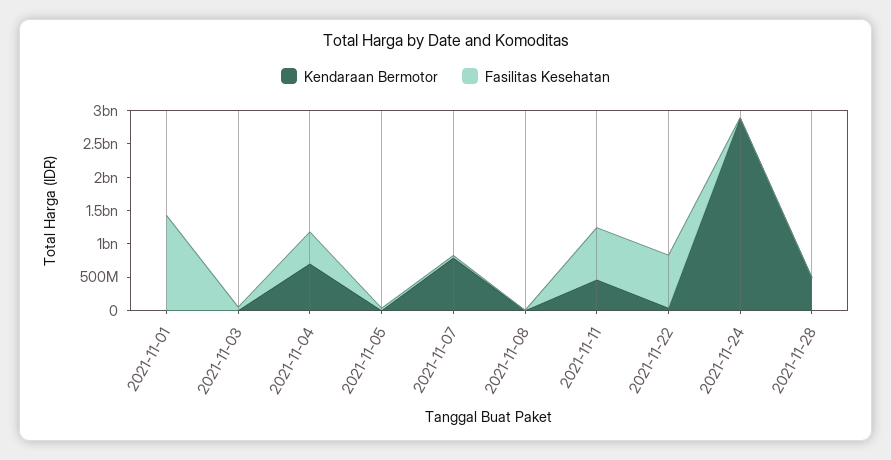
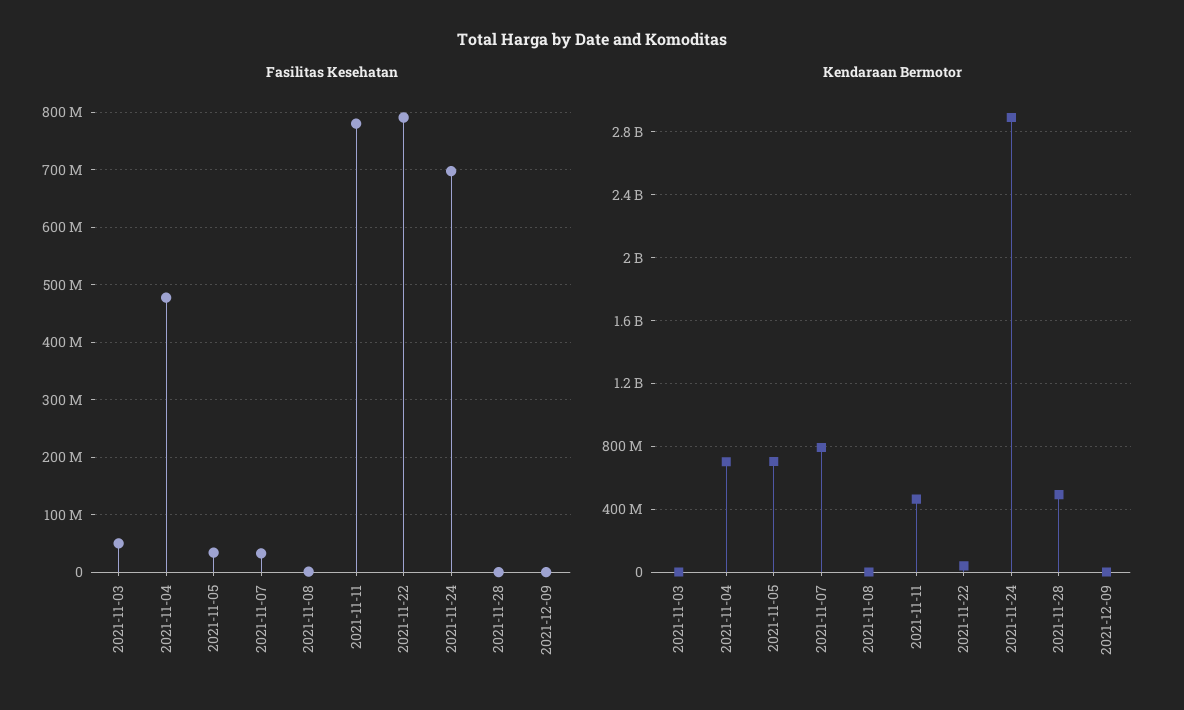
Kendaraan Bermotor, 2021-11-01: 0 -> none
Fasilitas Kesehatan, 2021-11-01: 1500000000 -> none
Kendaraan Bermotor, 2021-11-05: 0 -> 700000000
Fasilitas Kesehatan, 2021-11-24: 0 -> 700000000
Fasilitas Kesehatan, 2021-12-09: none -> 0
Kendaraan Bermotor, 2021-12-09: none -> 0

